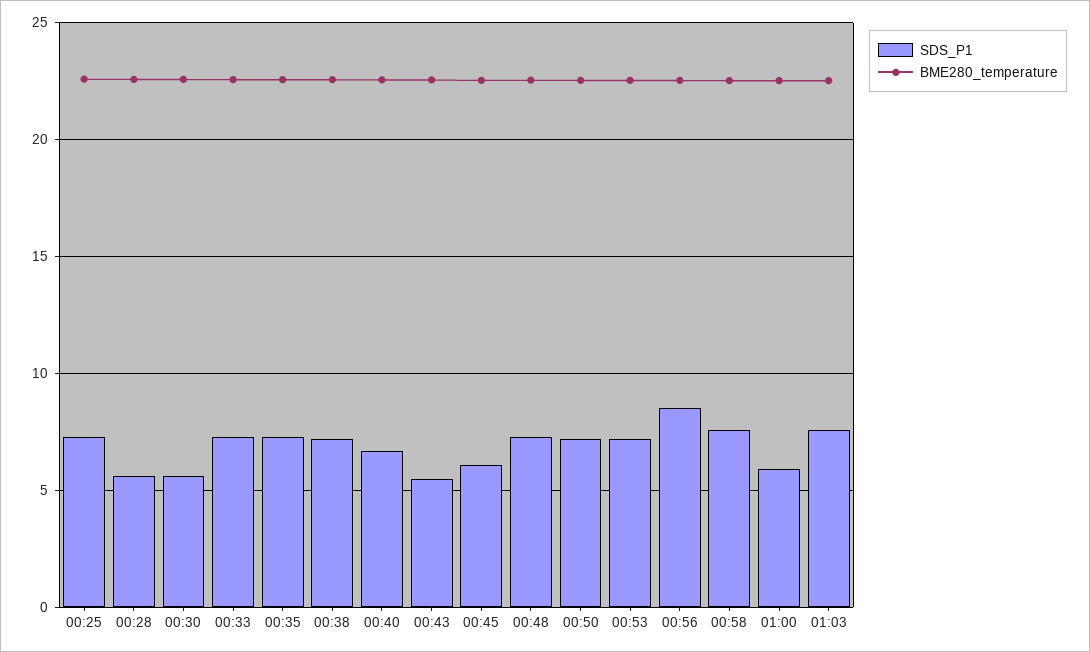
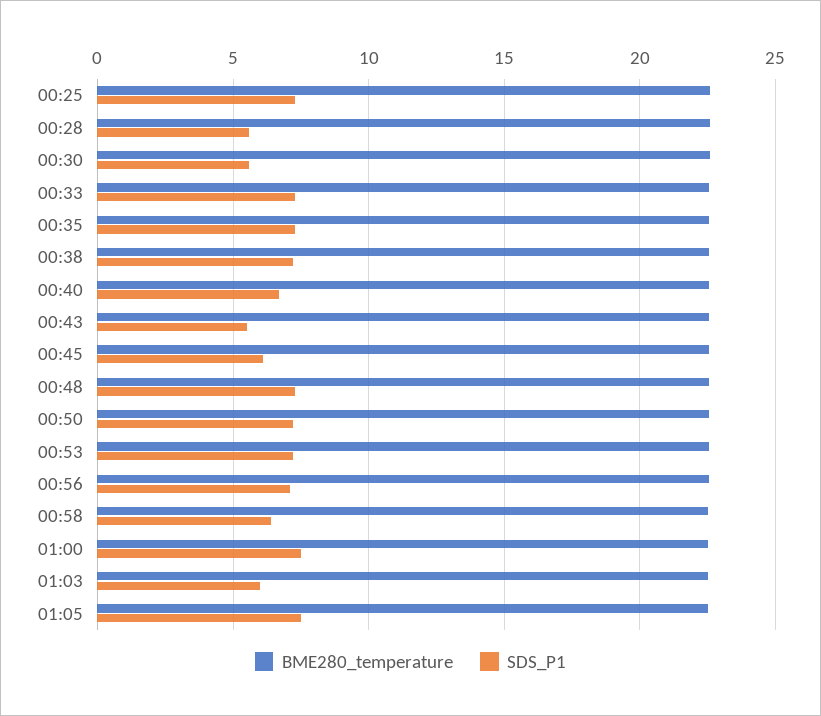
SDS_P1, 00:56: 8.5 -> 7
SDS_P1, 00:58: 7.5 -> 6.5
SDS_P1, 01:00: 6 -> 7.5
SDS_P1, 01:03: 7.5 -> 6
BME280_temperature, 01:05: none -> 22.5
SDS_P1, 01:05: none -> 7.5

